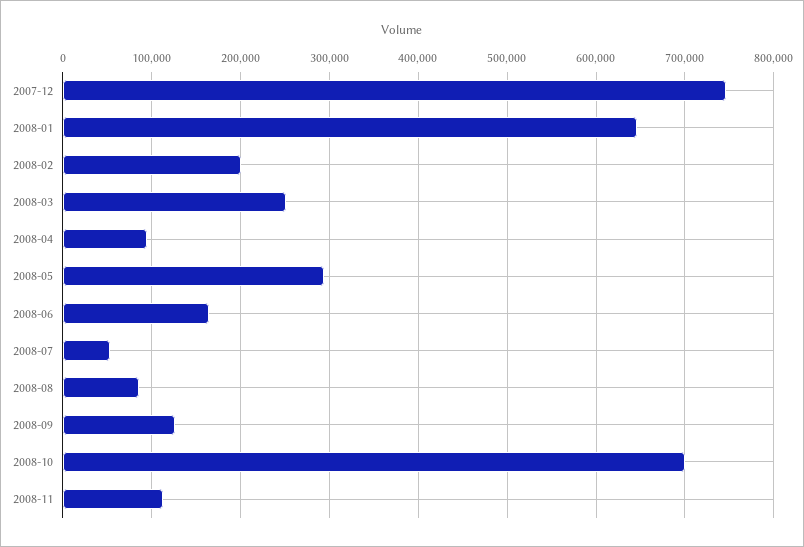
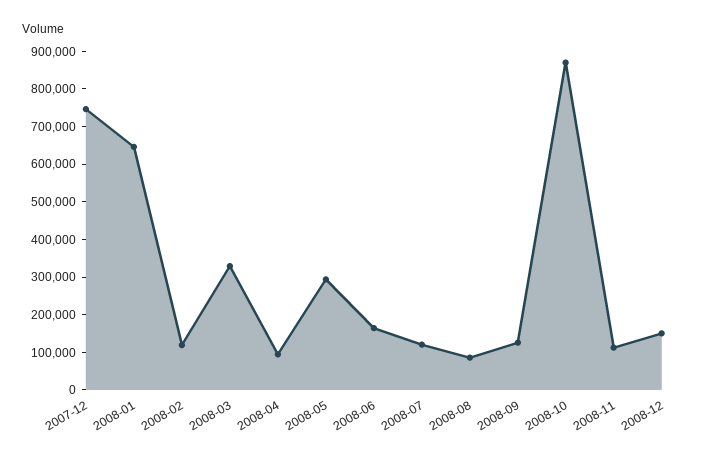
2008-02: 200000 -> 125000
2008-03: 250000 -> 325000
2008-07: 50000 -> 125000
2008-10: 700000 -> 875000
2008-12: none -> 150000

